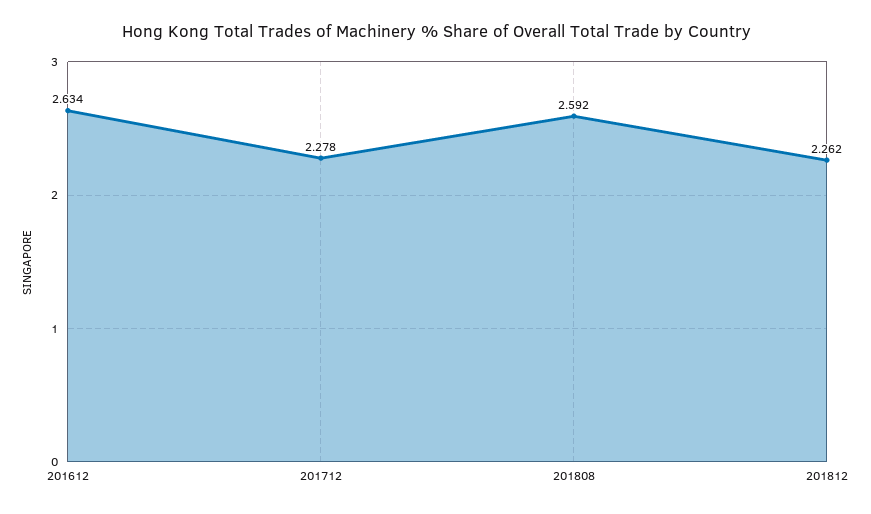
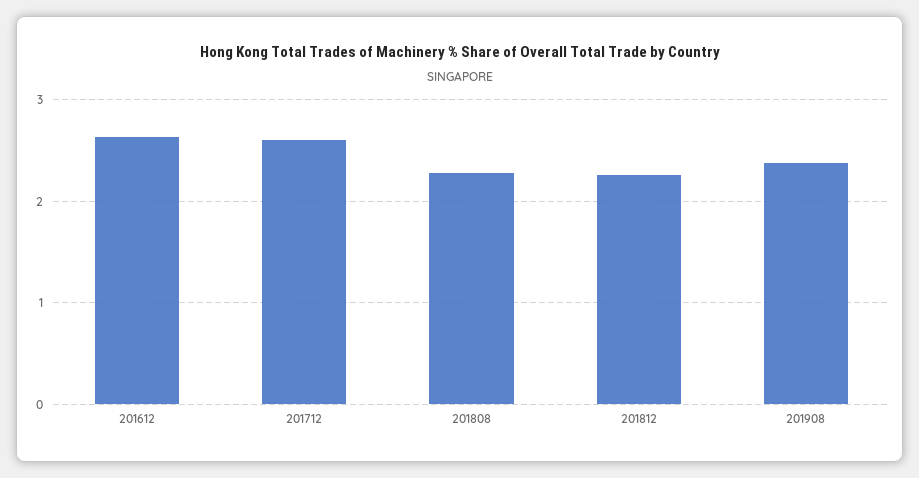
201712: 2.278 -> 2.6
201808: 2.592 -> 2.3
201908: none -> 2.4

